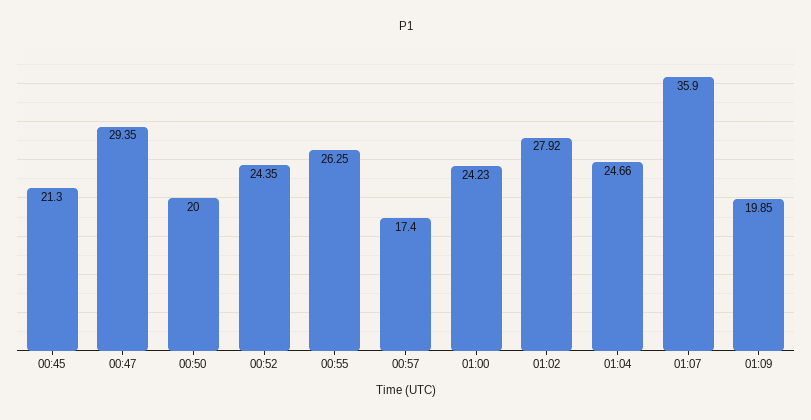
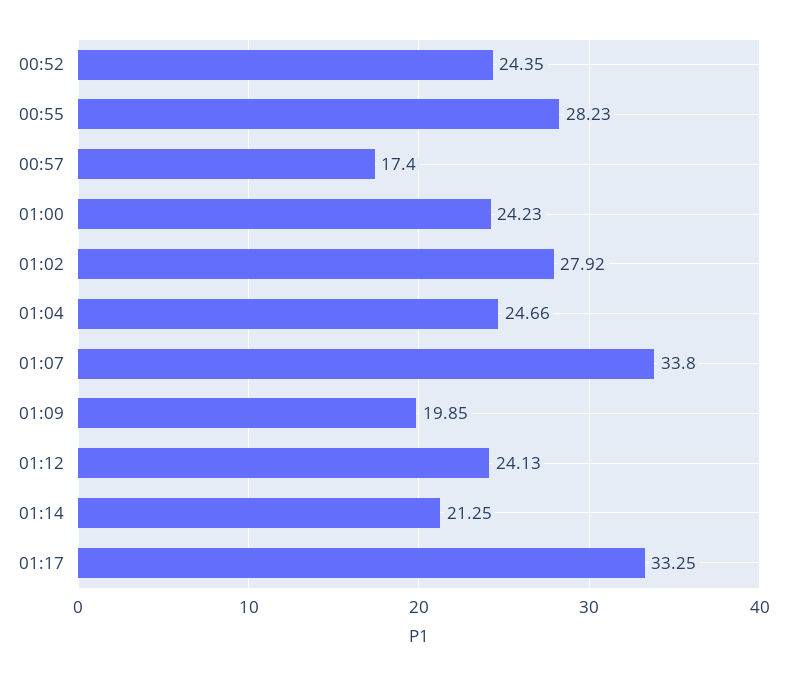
00:45: 21.3 -> none
00:47: 29.35 -> none
00:50: 20 -> none
00:55: 26.25 -> 28.23
01:07: 35.9 -> 33.8
01:12: none -> 24.13
01:14: none -> 21.25
01:17: none -> 33.25

